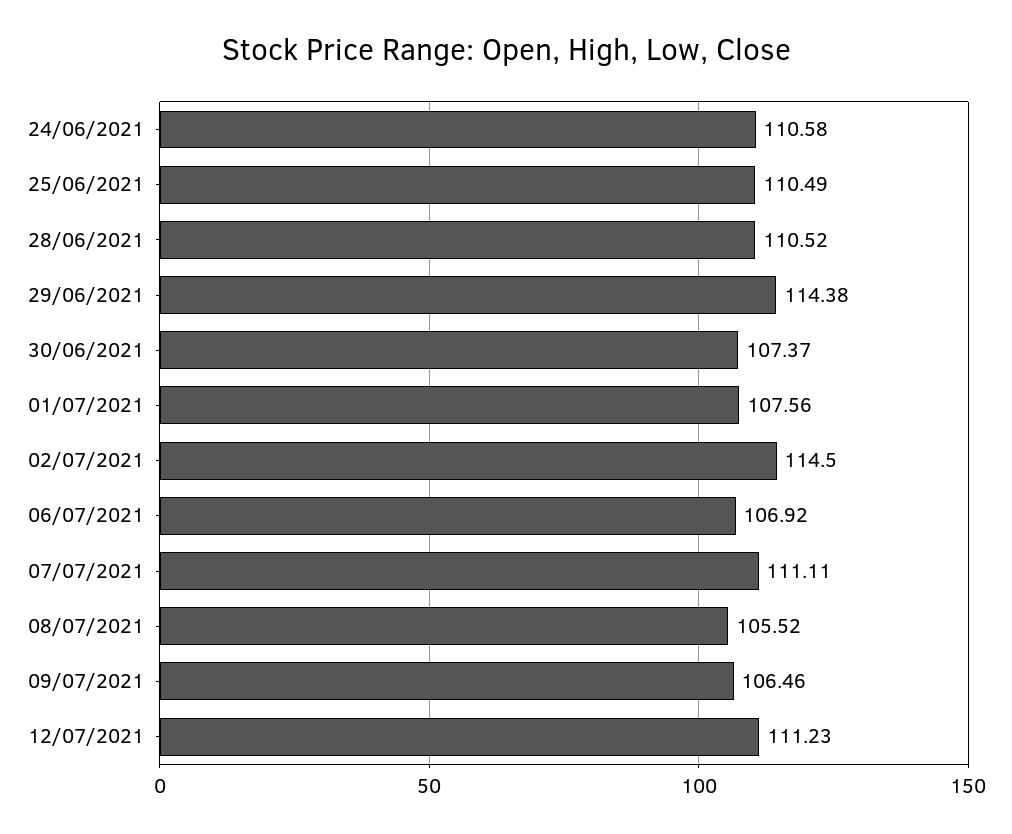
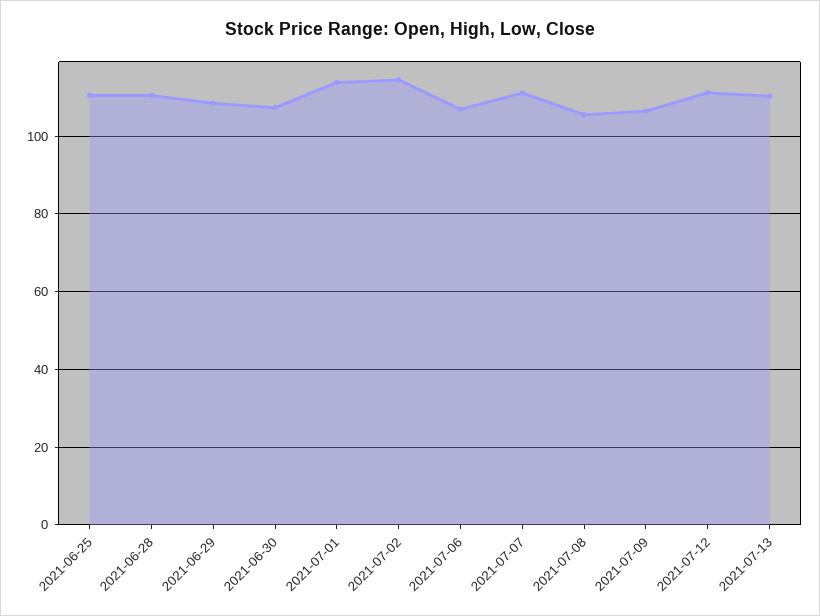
24/06/2021: 110.58 -> none
29/06/2021: 114.38 -> 108
01/07/2021: 107.56 -> 114
2021-07-13: none -> 110

